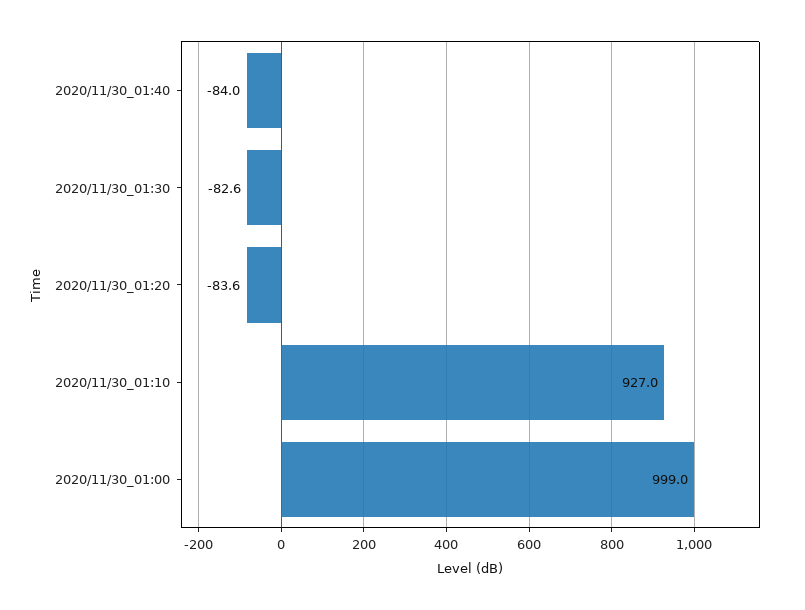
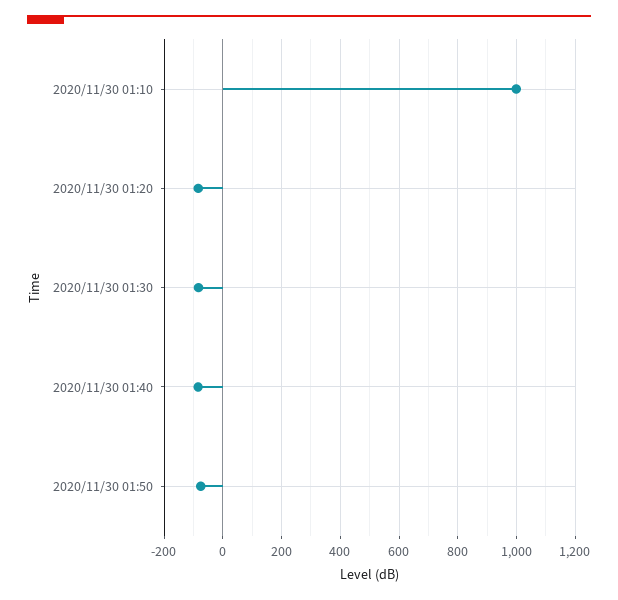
2020/11/30_01:10: 927 -> 1000
2020/11/30_01:00: 999 -> none
2020/11/30 01:50: none -> -75

